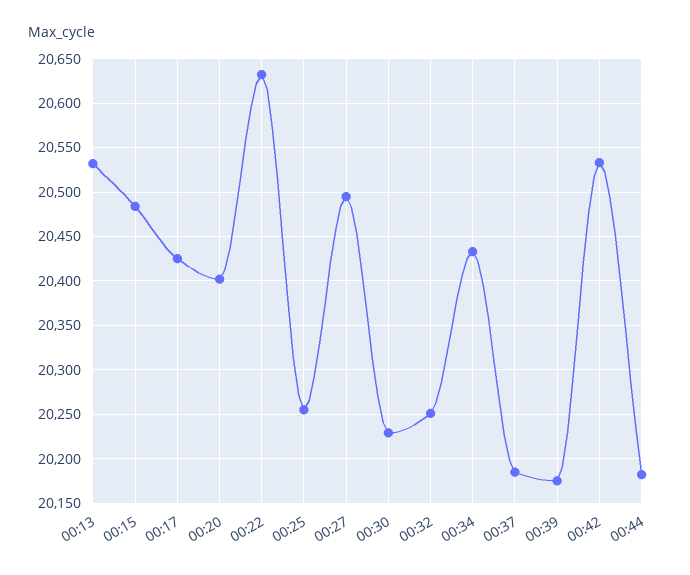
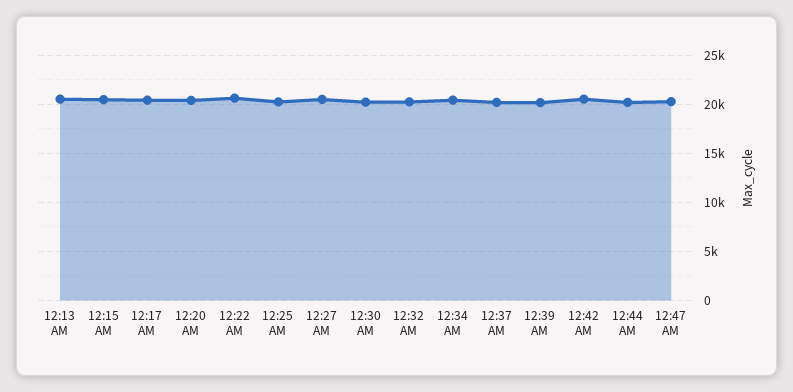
12:47 AM: none -> 20000

